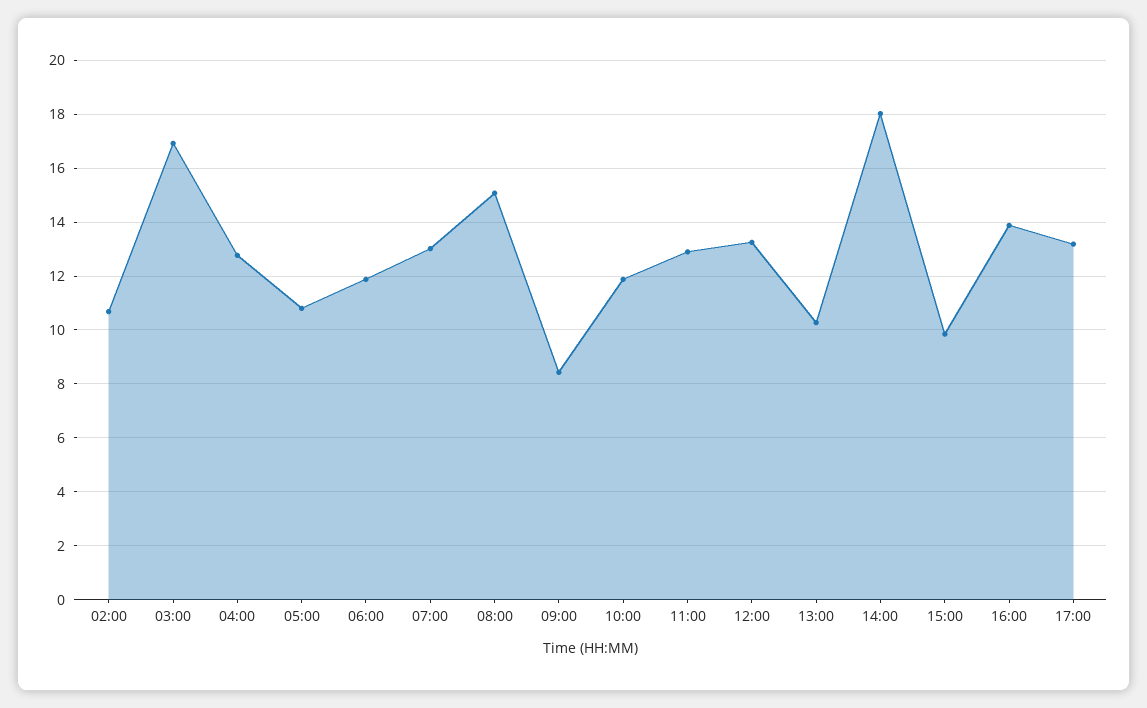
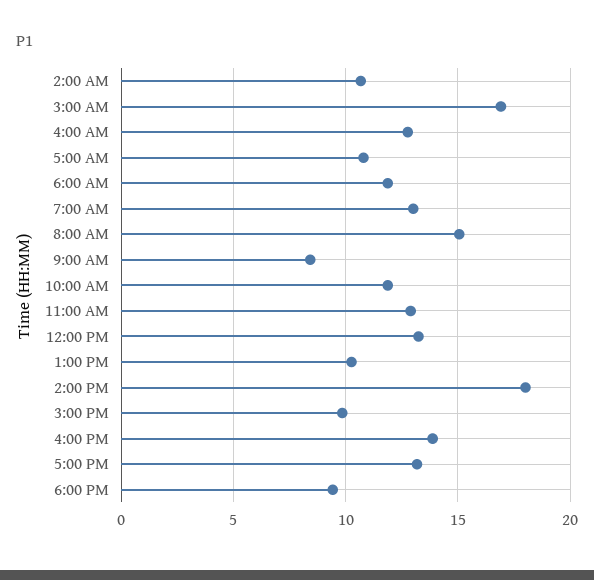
6:00 PM: none -> 9.5

